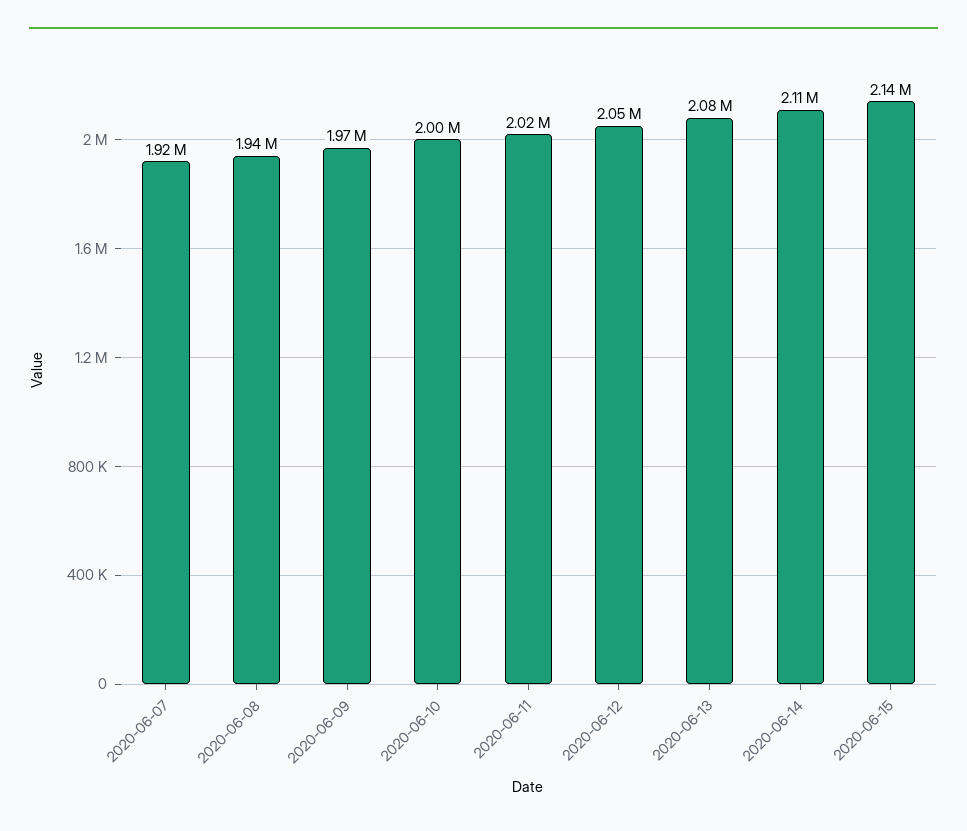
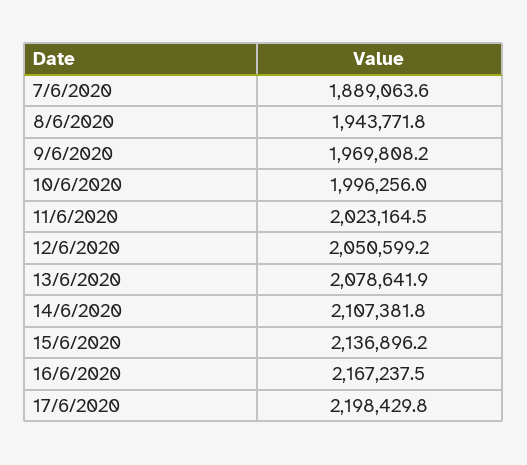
2020-06-07: 1920000 -> 1889063.6
16/6/2020: none -> 2167237.5
17/6/2020: none -> 2198429.8

